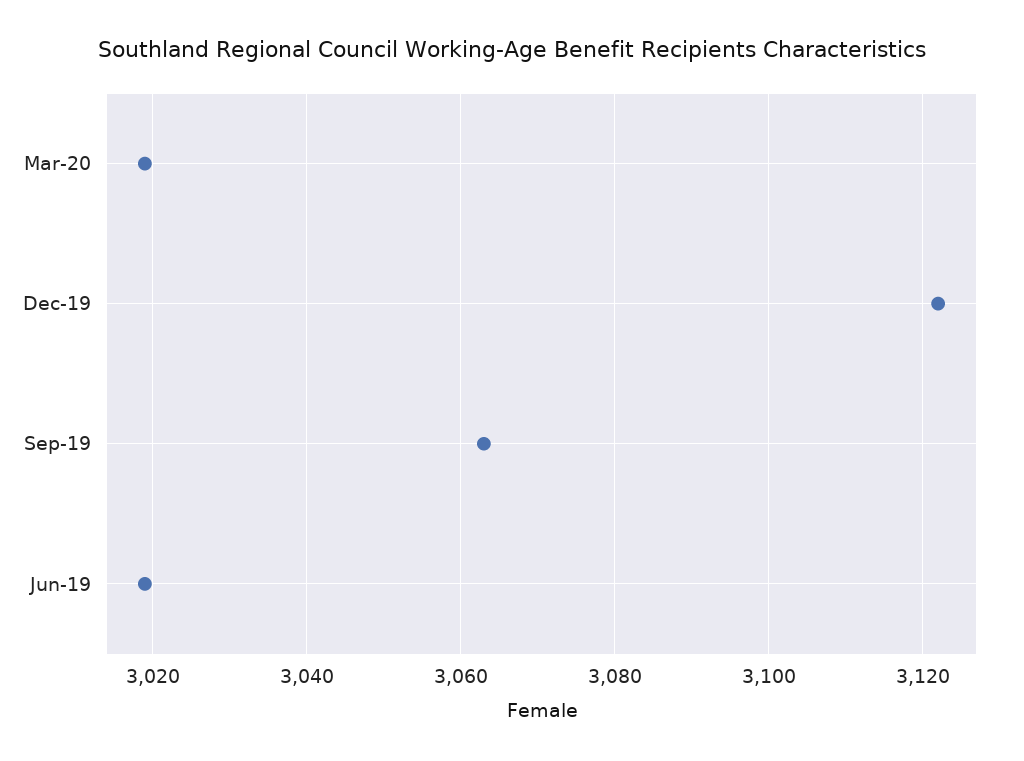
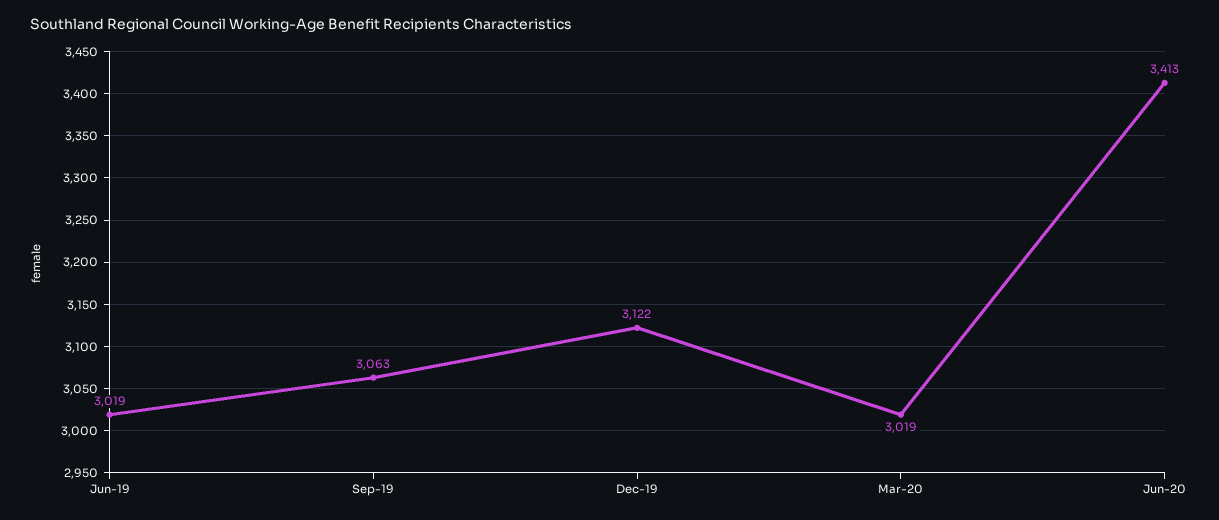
Jun-20: none -> 3413

